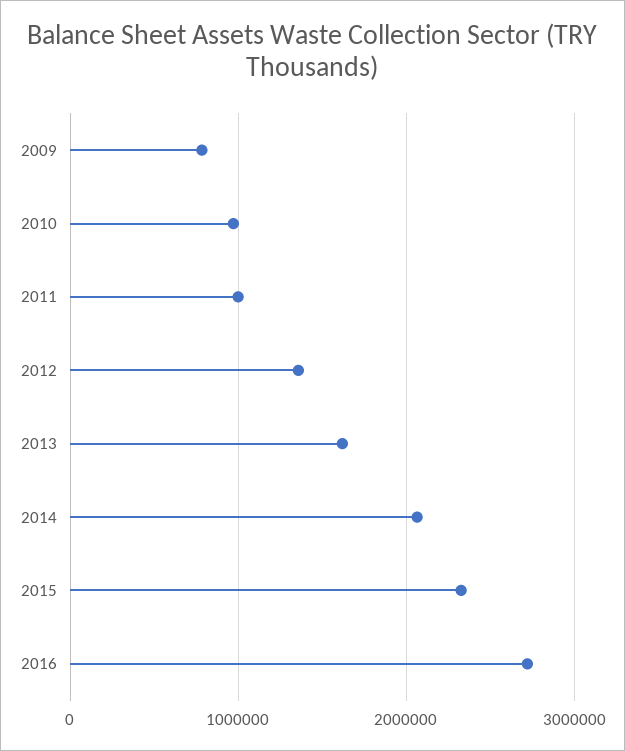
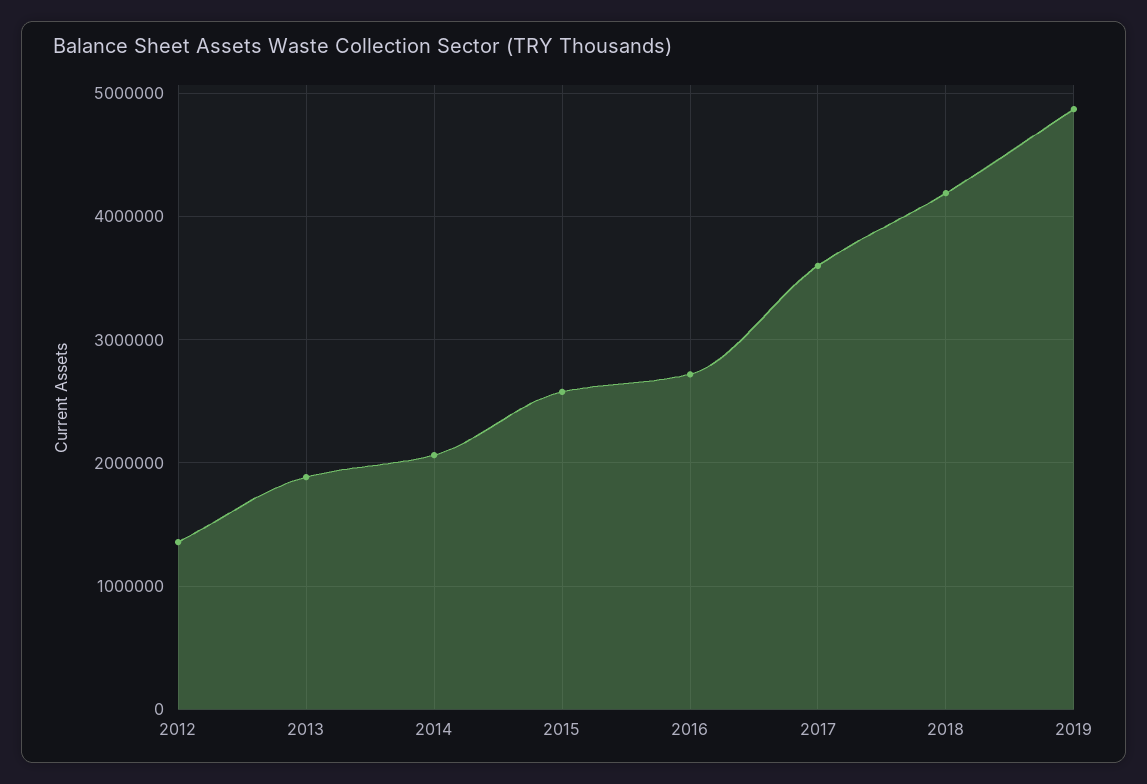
2009: 800000 -> none
2010: 1000000 -> none
2011: 1000000 -> none
2013: 1600000 -> 1900000
2015: 2300000 -> 2600000
2017: none -> 3600000
2018: none -> 4200000
2019: none -> 4900000

